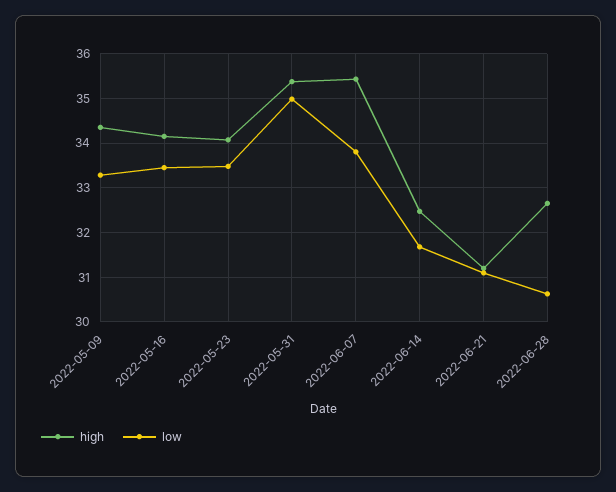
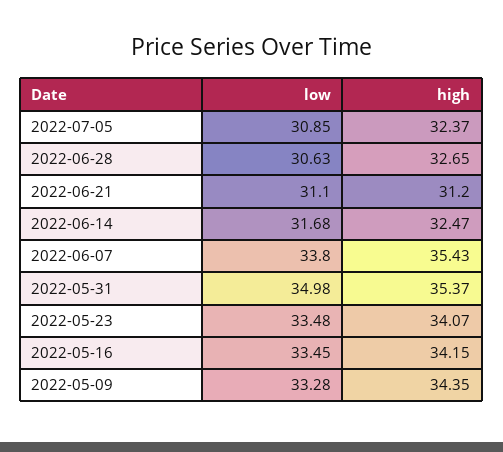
low, 2022-07-05: none -> 30.85
high, 2022-07-05: none -> 32.37

